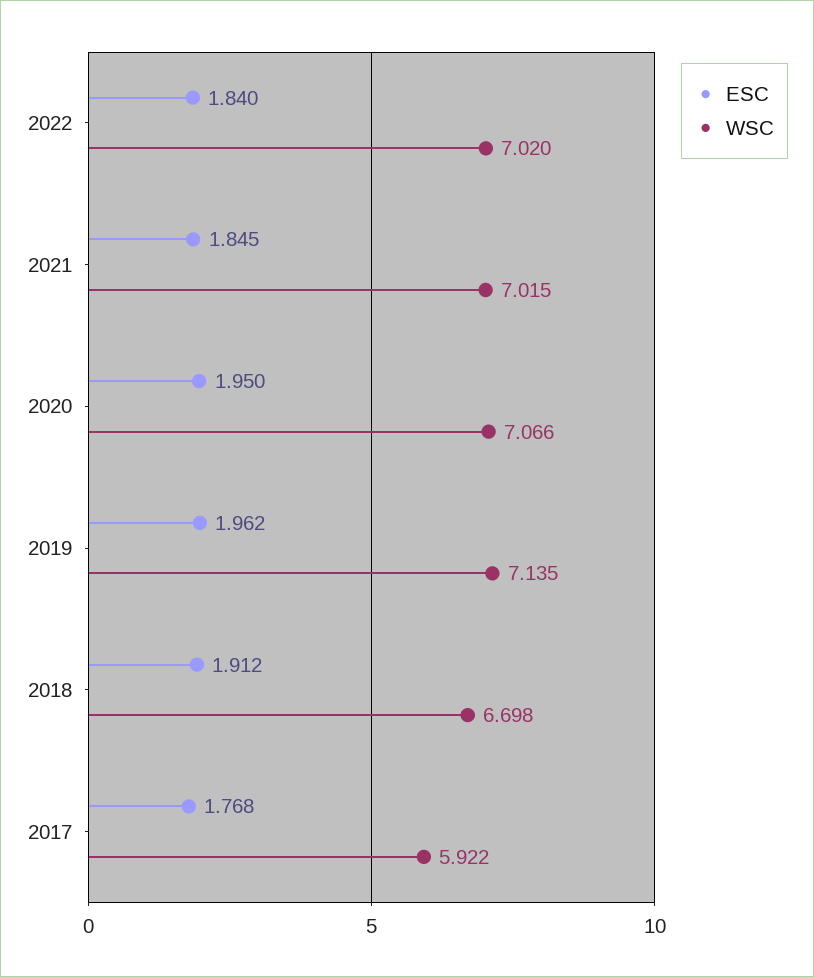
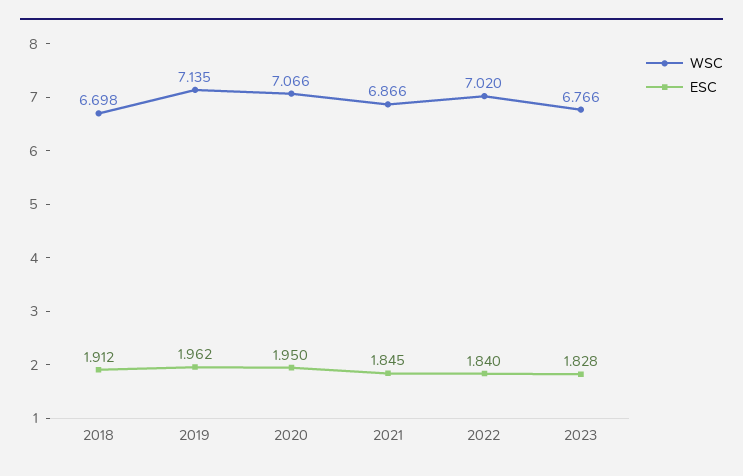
WSC, 2021: 7.015 -> 6.866
ESC, 2017: 1.768 -> none
WSC, 2017: 5.922 -> none
WSC, 2023: none -> 6.766
ESC, 2023: none -> 1.828

